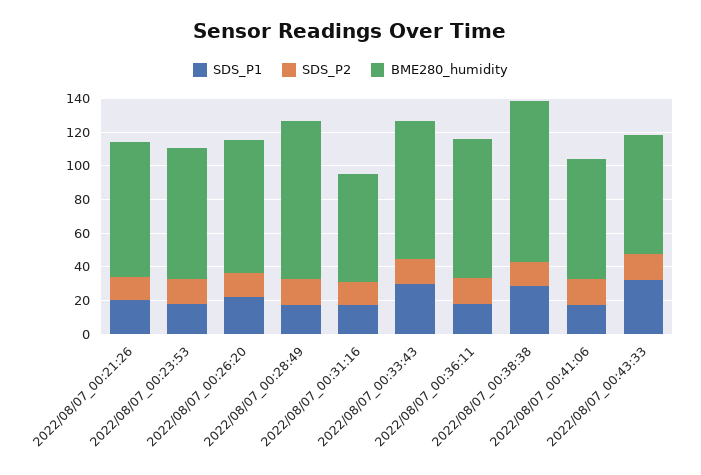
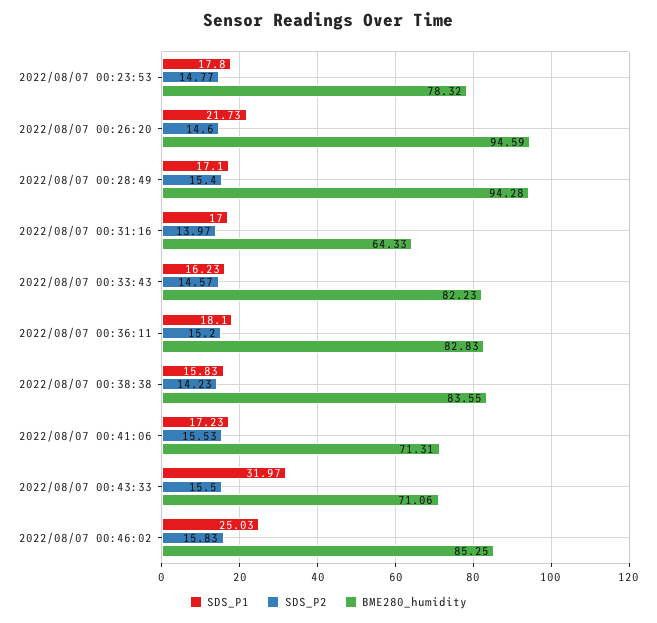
SDS_P1, 2022/08/07_00:21:26: 20 -> none
SDS_P2, 2022/08/07_00:21:26: 15 -> none
BME280_humidity, 2022/08/07_00:21:26: 80 -> none
BME280_humidity, 2022/08/07_00:26:20: 80 -> 94.59
SDS_P1, 2022/08/07_00:33:43: 30 -> 16.23
SDS_P1, 2022/08/07_00:38:38: 30 -> 15.83
BME280_humidity, 2022/08/07_00:38:38: 95 -> 83.55
SDS_P1, 2022/08/07 00:46:02: none -> 25.03
SDS_P2, 2022/08/07 00:46:02: none -> 15.83
BME280_humidity, 2022/08/07 00:46:02: none -> 85.25

